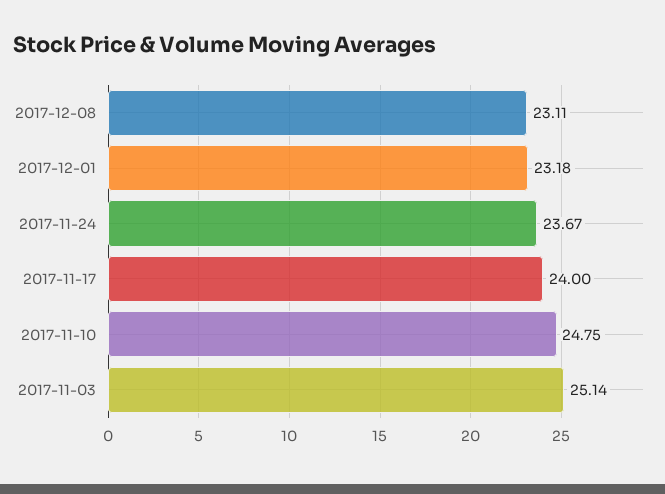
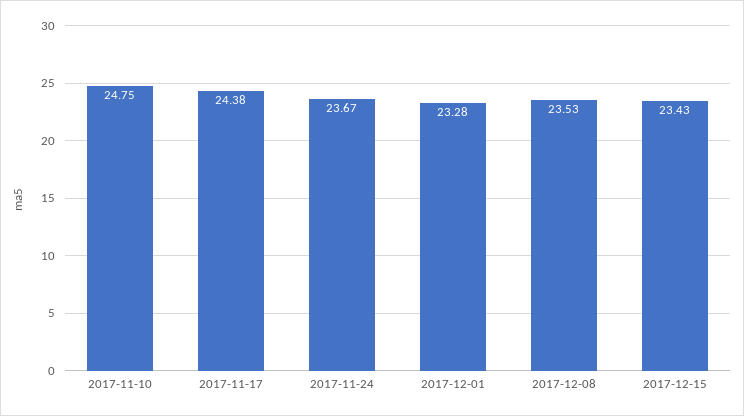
2017-12-08: 23.11 -> 23.53
2017-12-01: 23.18 -> 23.28
2017-11-17: 24 -> 24.38
2017-11-03: 25.14 -> none
2017-12-15: none -> 23.43

